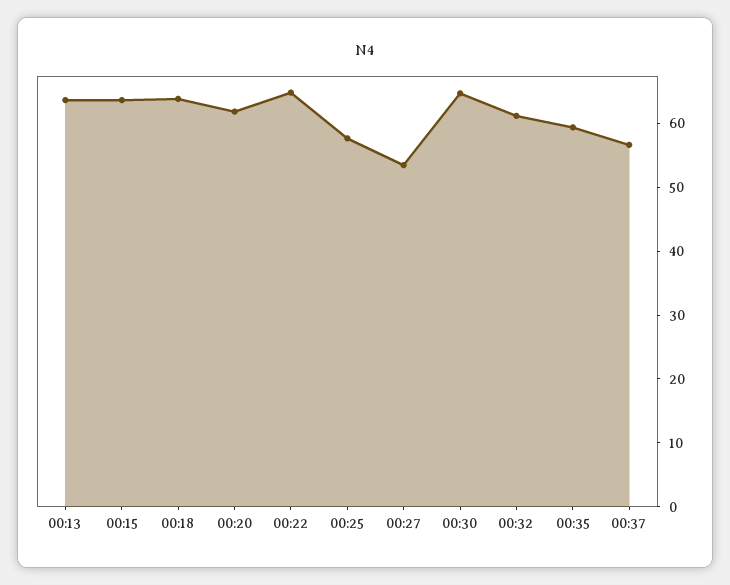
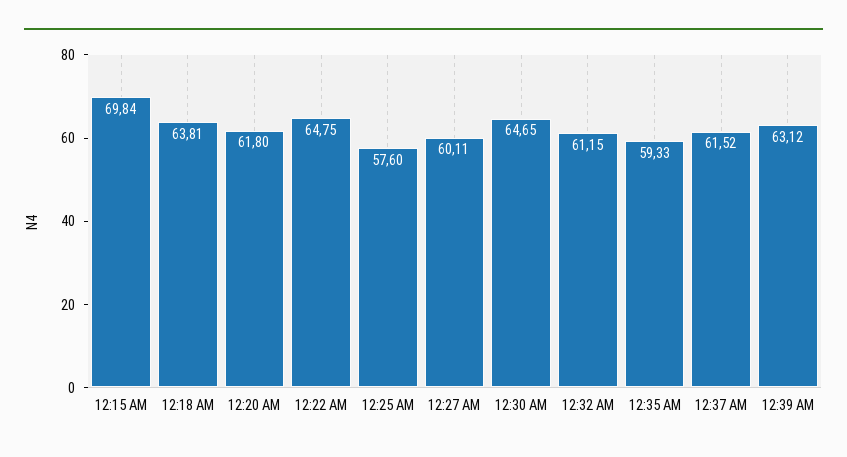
00:13: 64 -> none
00:15: 64 -> 69.84
00:27: 54 -> 60.11
00:37: 56 -> 61.52
12:39 AM: none -> 63.12

